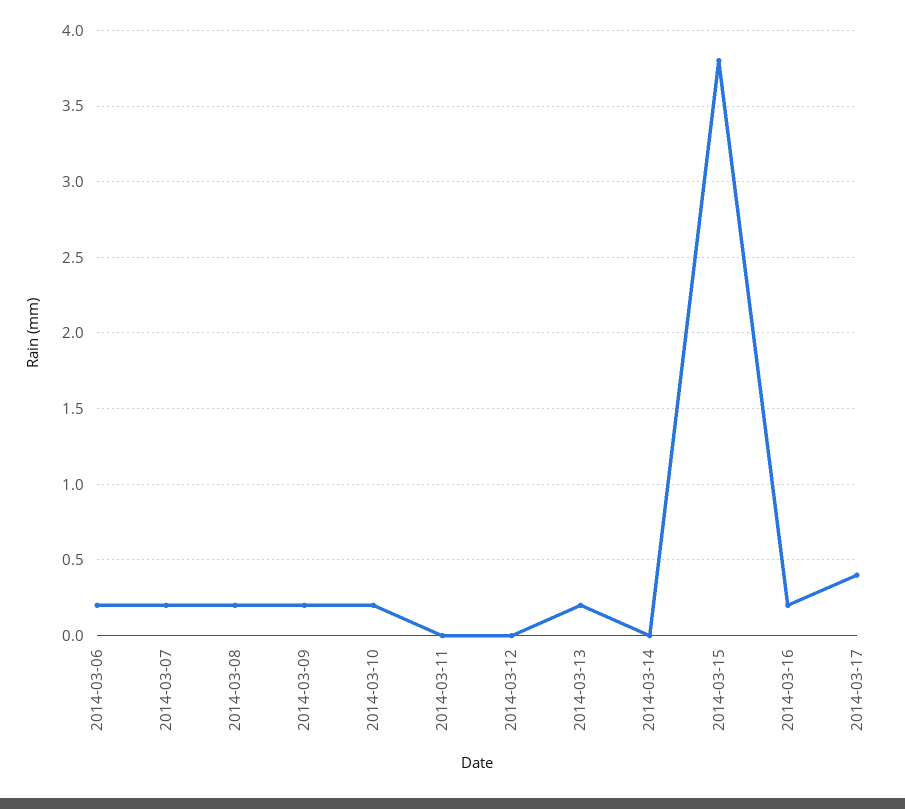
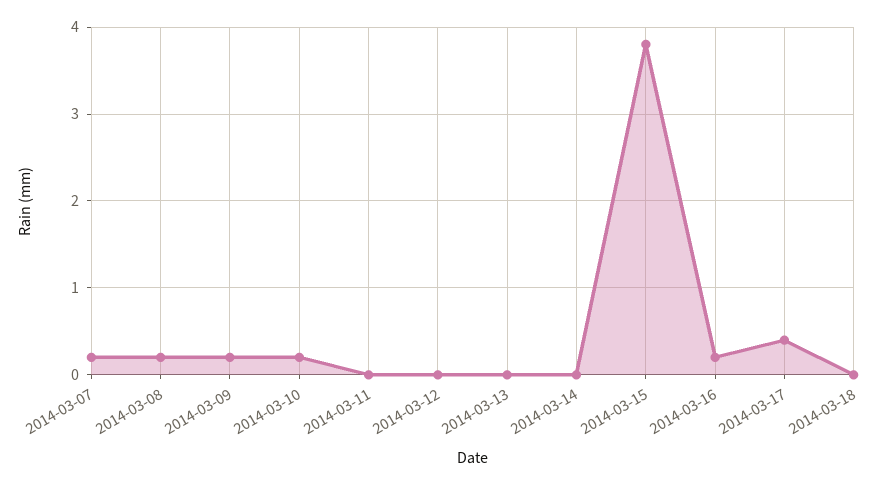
2014-03-06: 0.2 -> none
2014-03-13: 0.2 -> 0
2014-03-18: none -> 0

